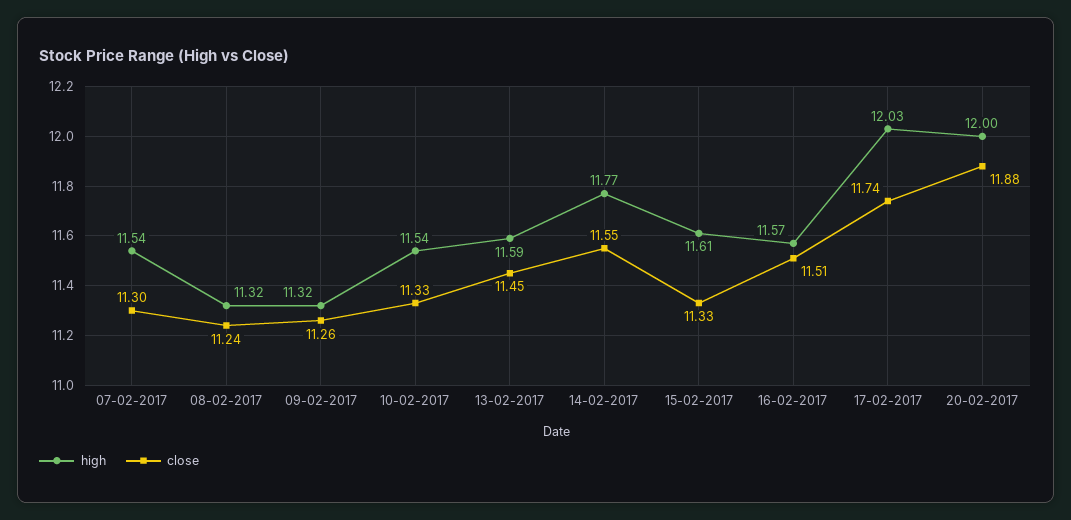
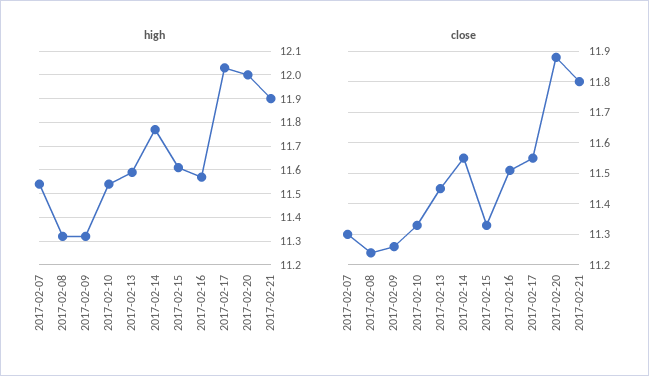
close, 17-02-2017: 11.74 -> 11.55
high, 2017-02-21: none -> 11.9
close, 2017-02-21: none -> 11.8

